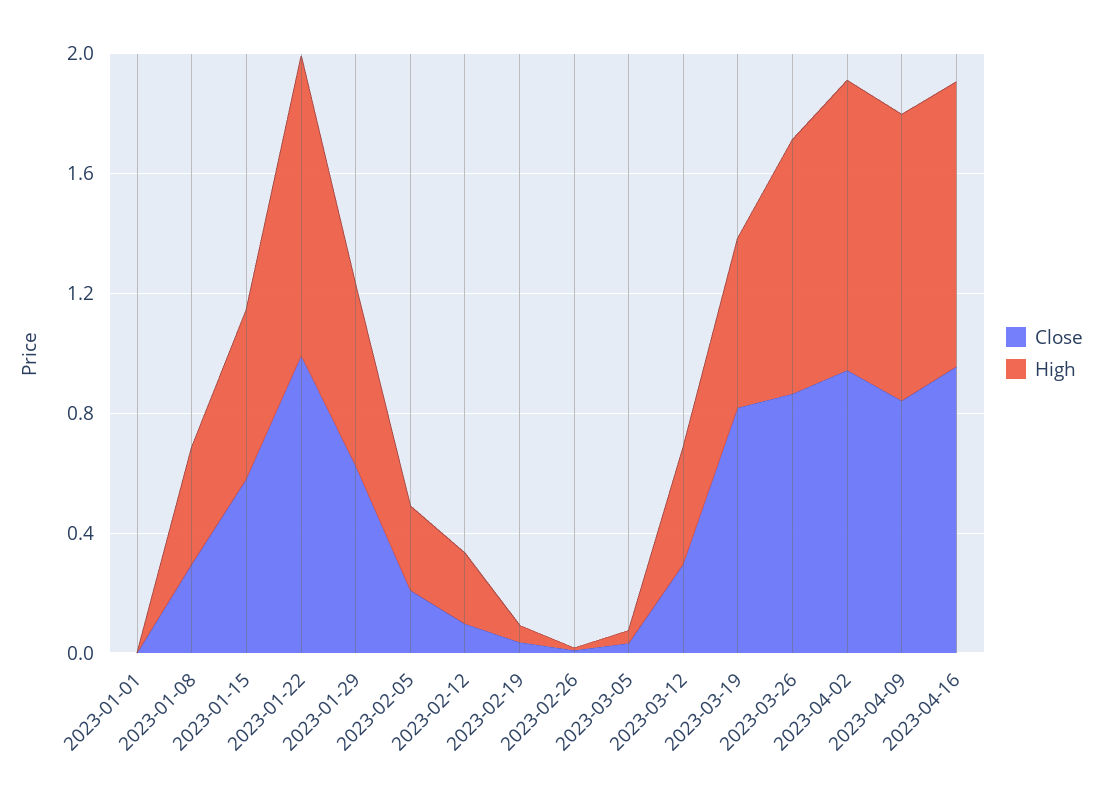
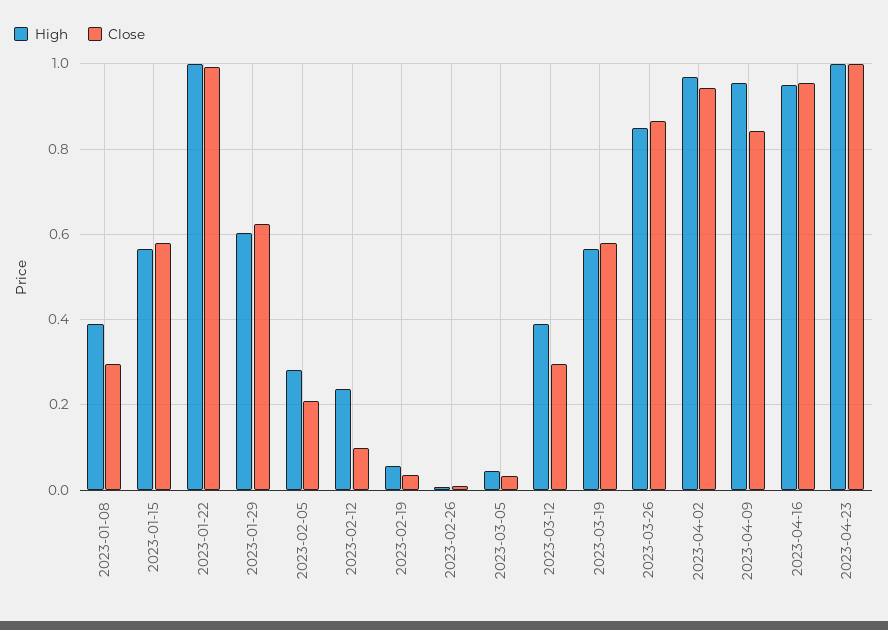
Close, 2023-01-01: 0 -> none
High, 2023-01-01: 0 -> none
Close, 2023-03-19: 0.8 -> 0.58
High, 2023-04-23: none -> 1
Close, 2023-04-23: none -> 1

